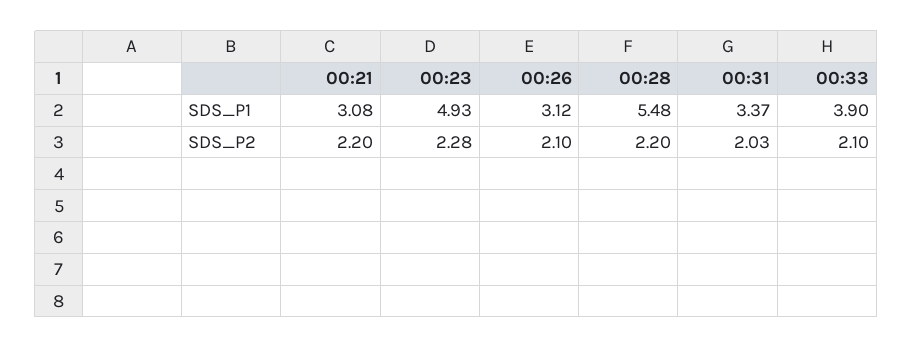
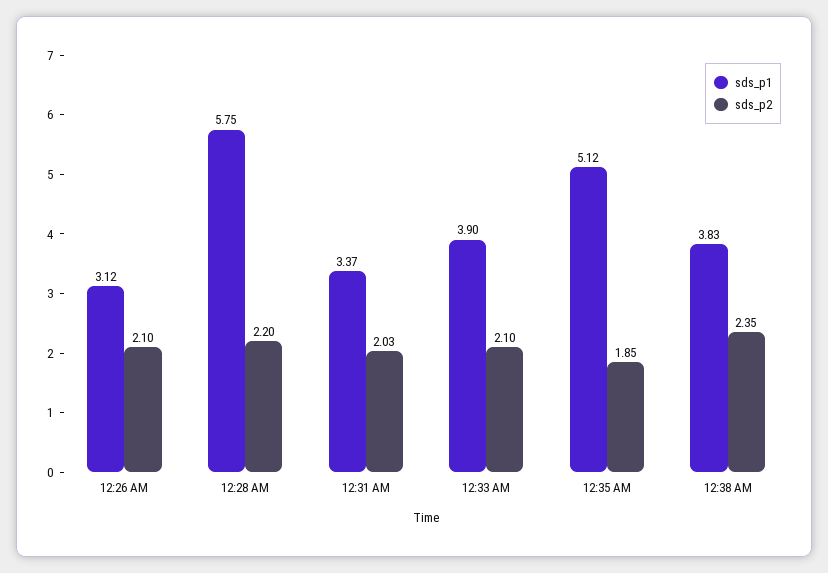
SDS_P1, 00:21: 3.08 -> none
SDS_P1, 00:23: 4.93 -> none
SDS_P1, 00:28: 5.48 -> 5.75
SDS_P2, 00:21: 2.2 -> none
SDS_P2, 00:23: 2.28 -> none
SDS_P1, 12:35 AM: none -> 5.12
SDS_P2, 12:35 AM: none -> 1.85
SDS_P1, 12:38 AM: none -> 3.83
SDS_P2, 12:38 AM: none -> 2.35

